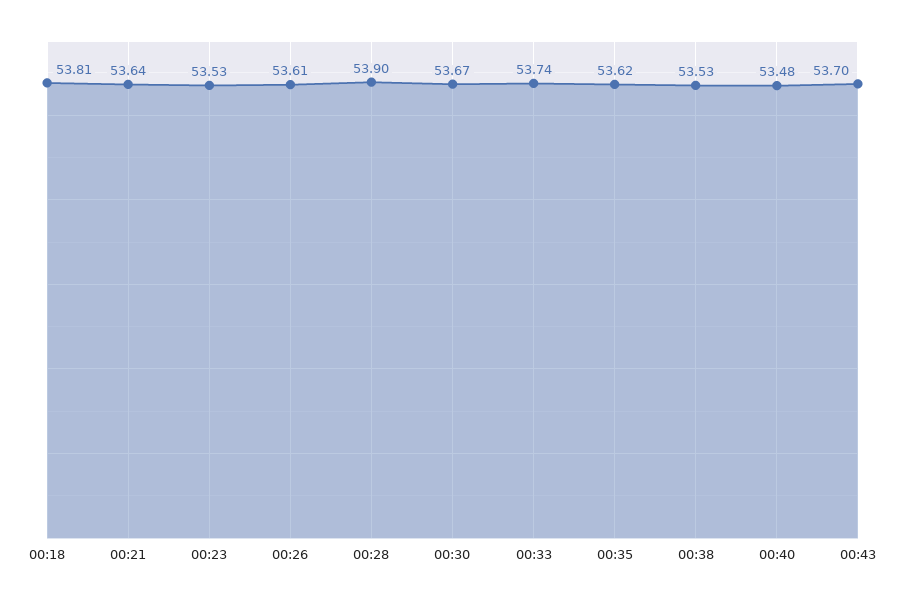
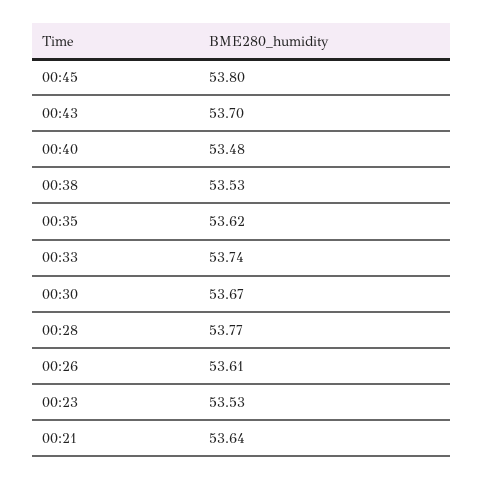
00:18: 53.81 -> none
00:28: 53.9 -> 53.77
00:45: none -> 53.8

